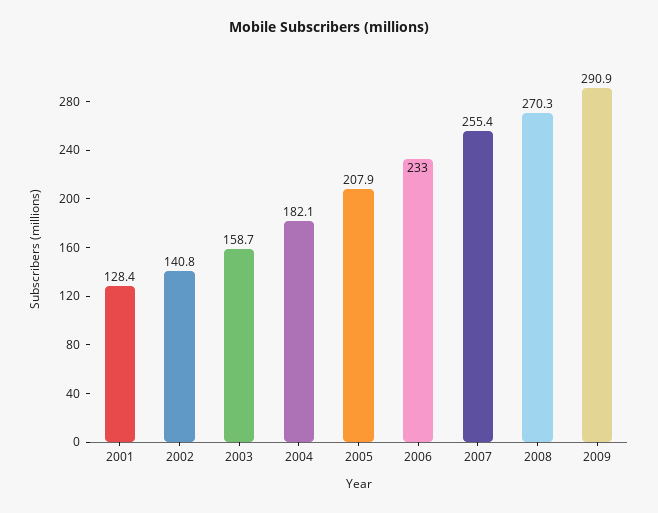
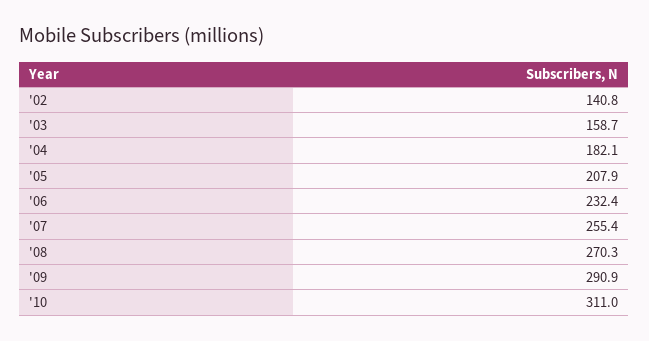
2001: 128.4 -> none
2006: 233 -> 232.4
'10: none -> 311

